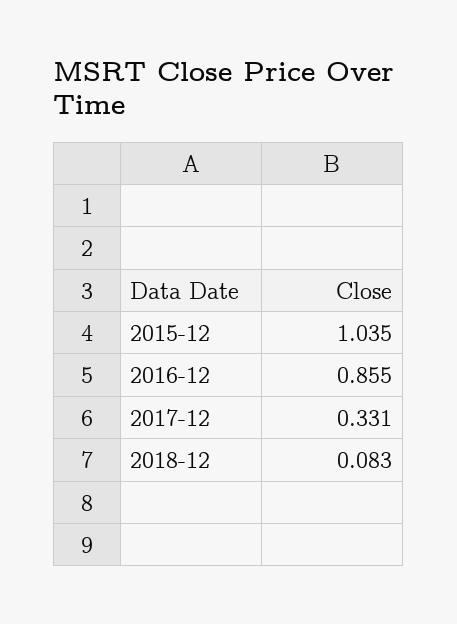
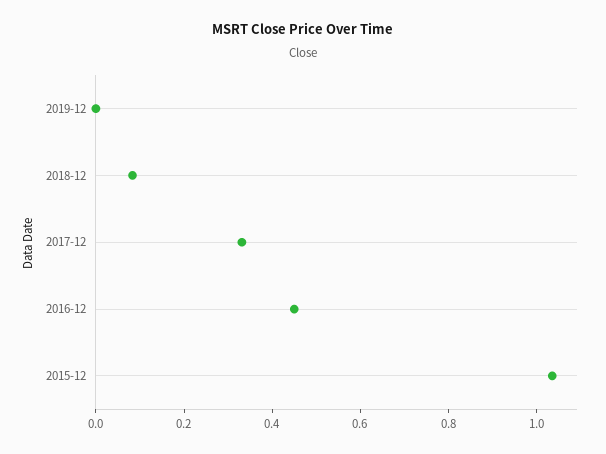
2016-12: 0.855 -> 0.45
2019-12: none -> 0

